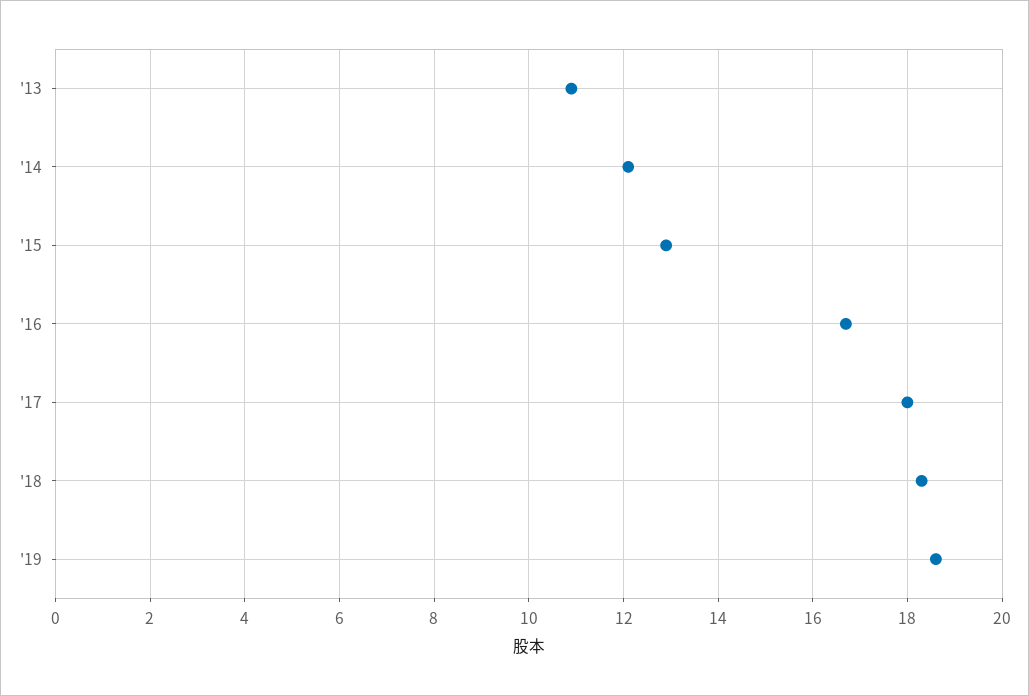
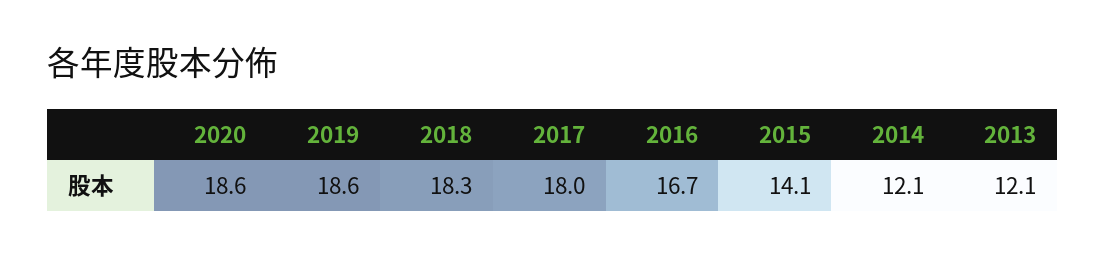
'13: 11 -> 12.1
'15: 13 -> 14.1
2020: none -> 18.6

